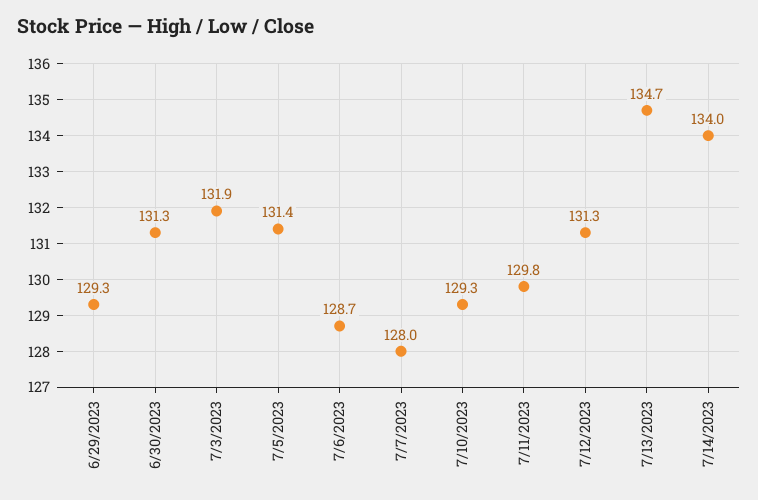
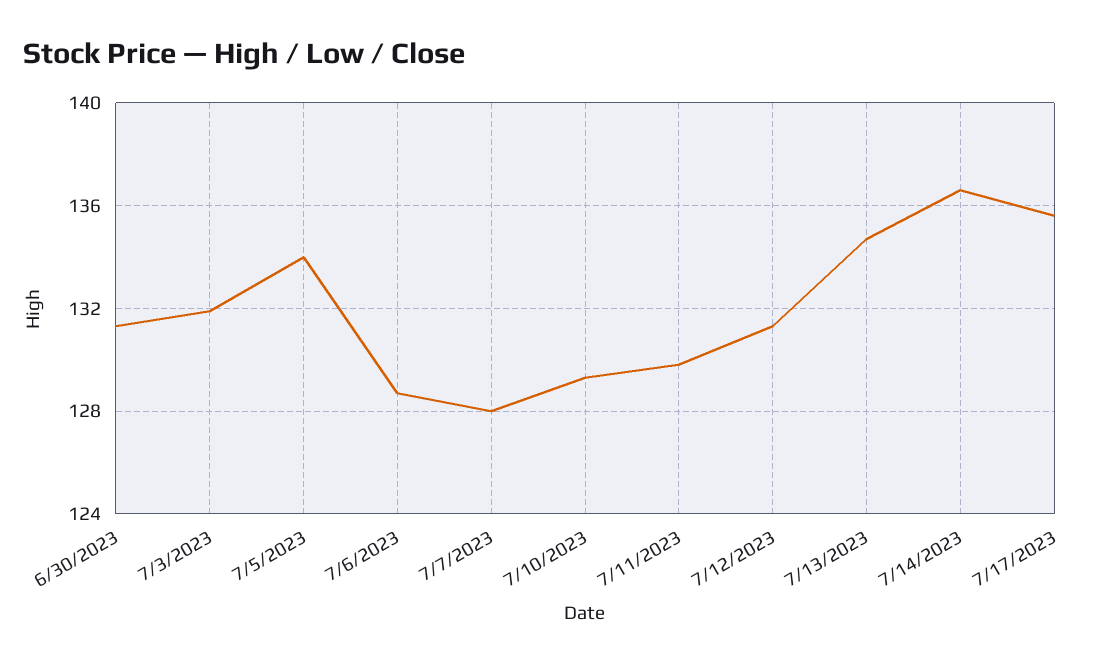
6/29/2023: 129.3 -> none
7/5/2023: 131.4 -> 134
7/14/2023: 134 -> 136.5
7/17/2023: none -> 135.5

